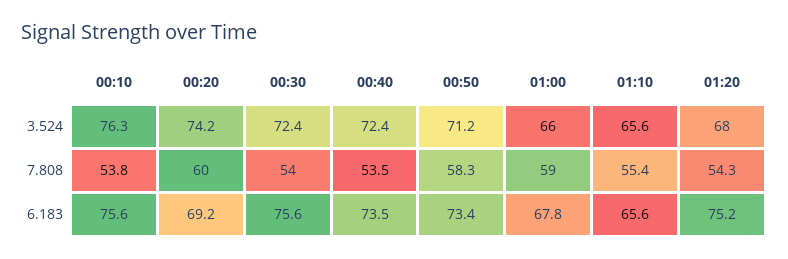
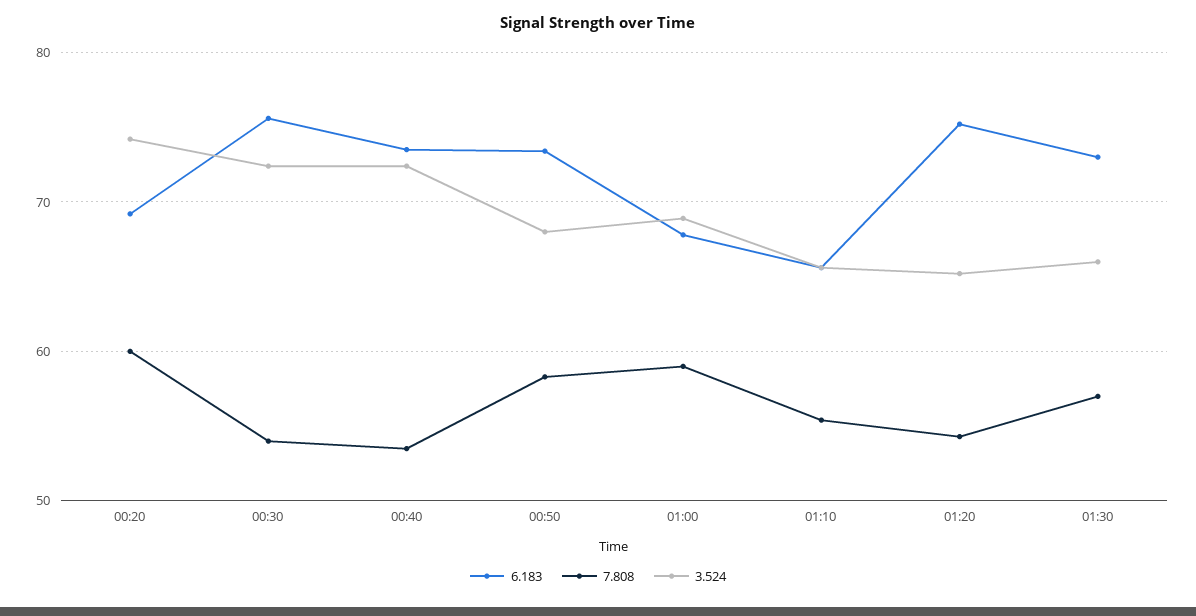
3.524, 00:10: 76.3 -> none
3.524, 00:50: 71.2 -> 68
3.524, 01:00: 66 -> 69
3.524, 01:20: 68 -> 65
7.808, 00:10: 53.8 -> none
6.183, 00:10: 75.6 -> none
6.183, 01:30: none -> 73
7.808, 01:30: none -> 57
3.524, 01:30: none -> 66

